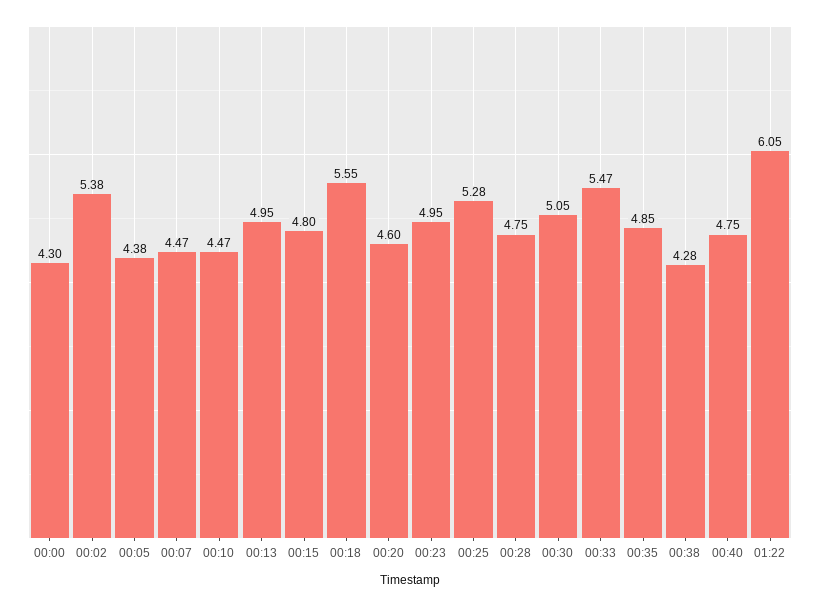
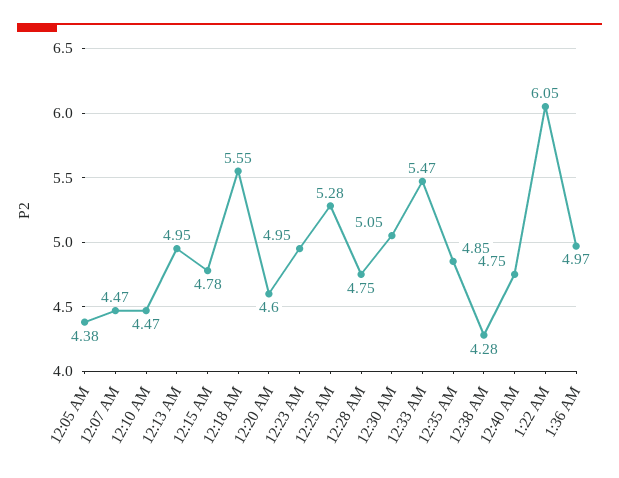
00:00: 4.3 -> none
00:02: 5.38 -> none
00:15: 4.8 -> 4.78
1:36 AM: none -> 4.97

